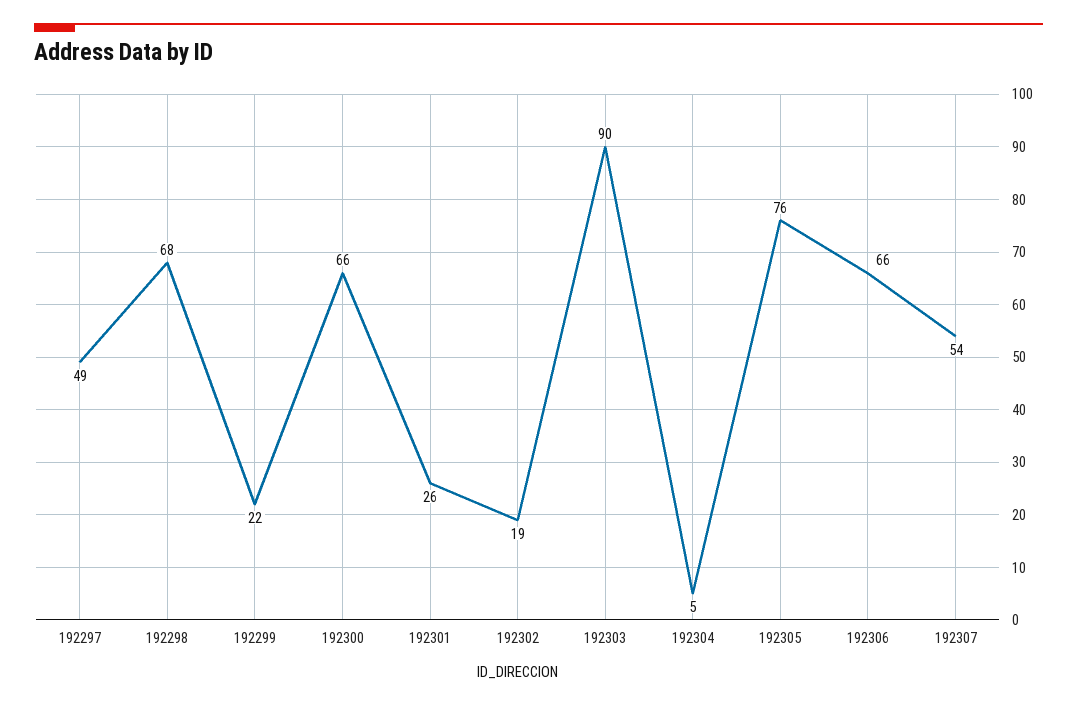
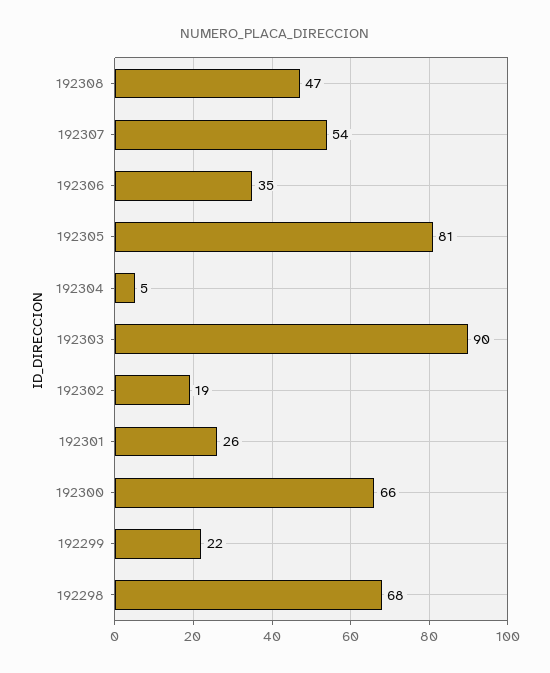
192297: 49 -> none
192305: 76 -> 81
192306: 66 -> 35
192308: none -> 47

